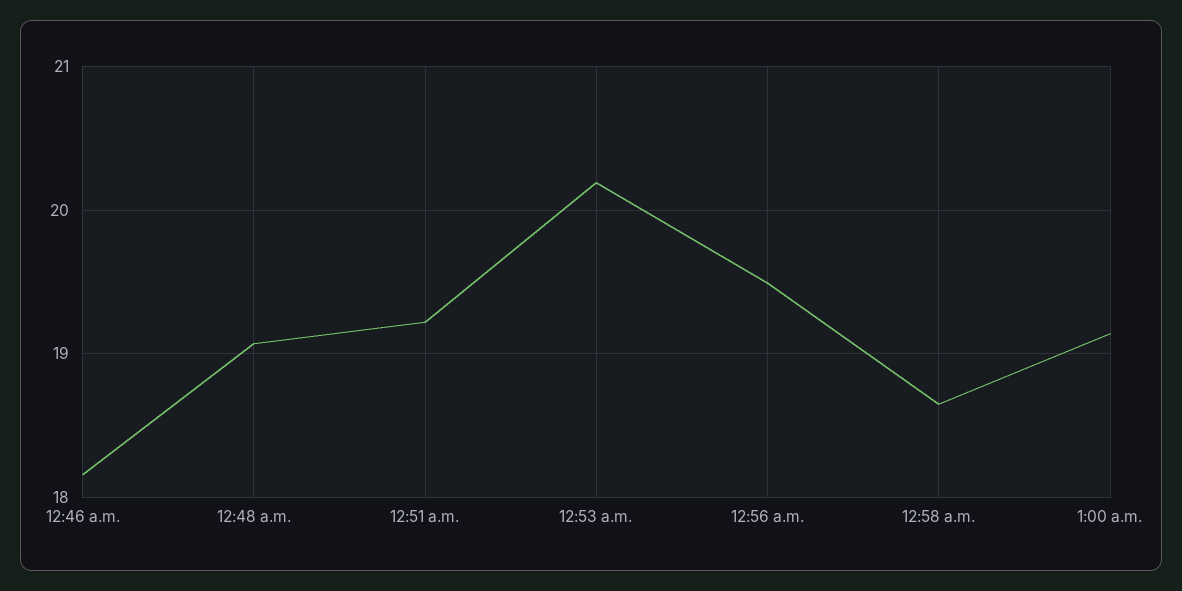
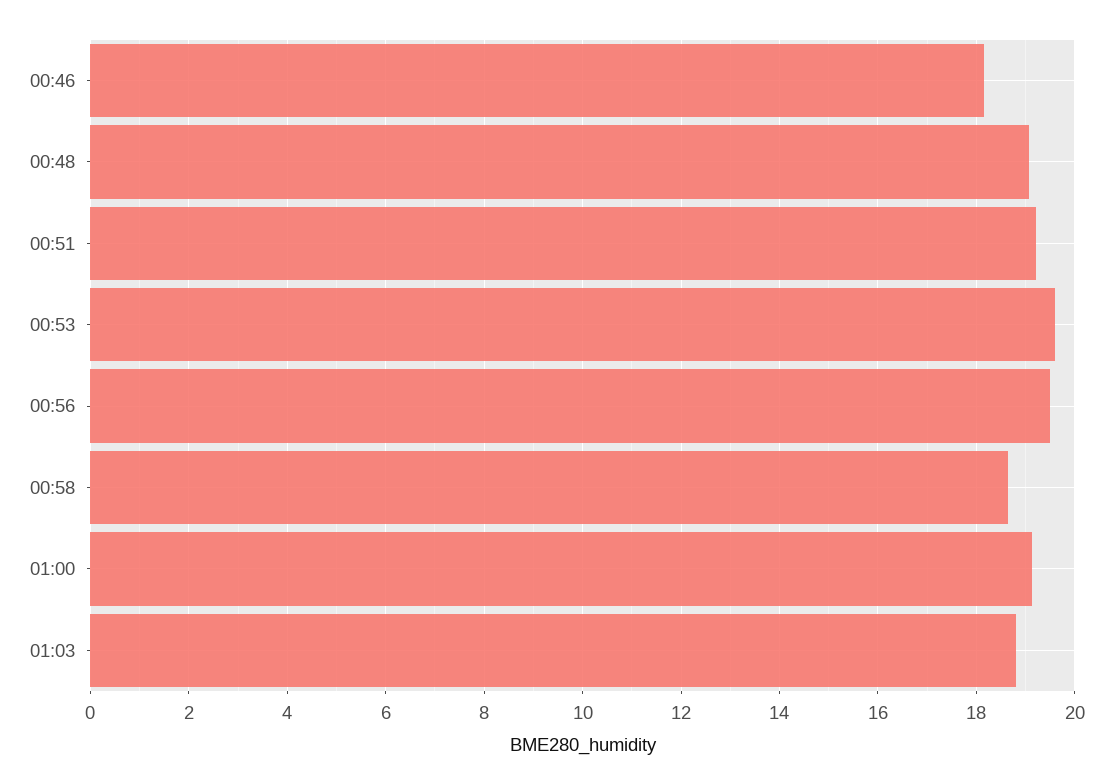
12:53 a.m.: 20.2 -> 19.6
01:03: none -> 18.8

